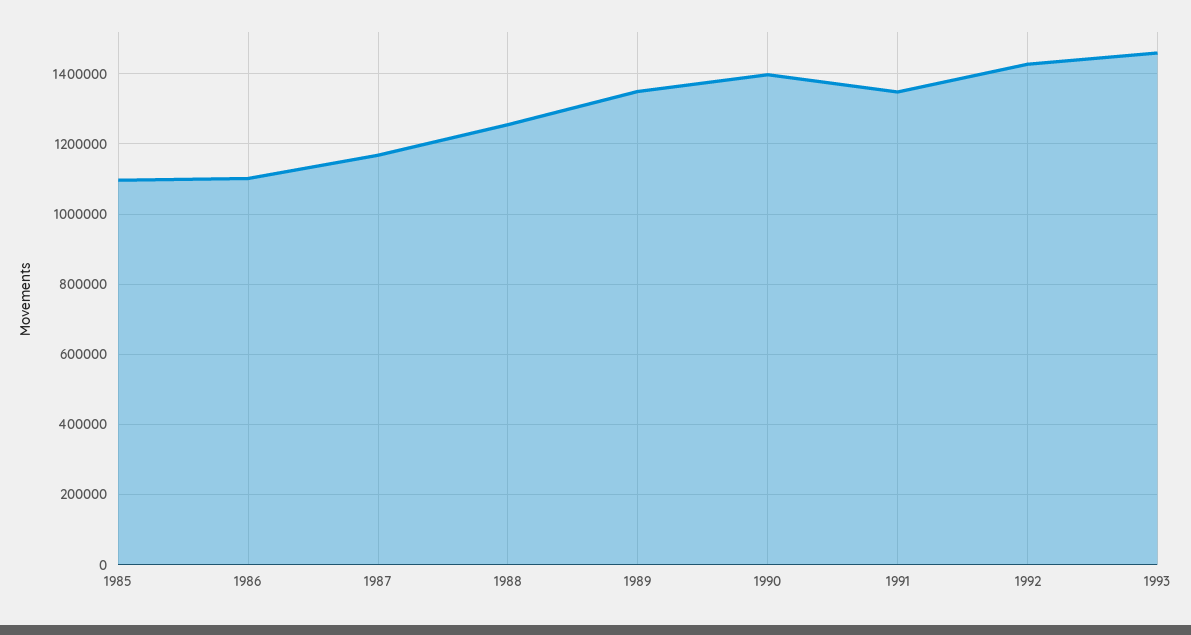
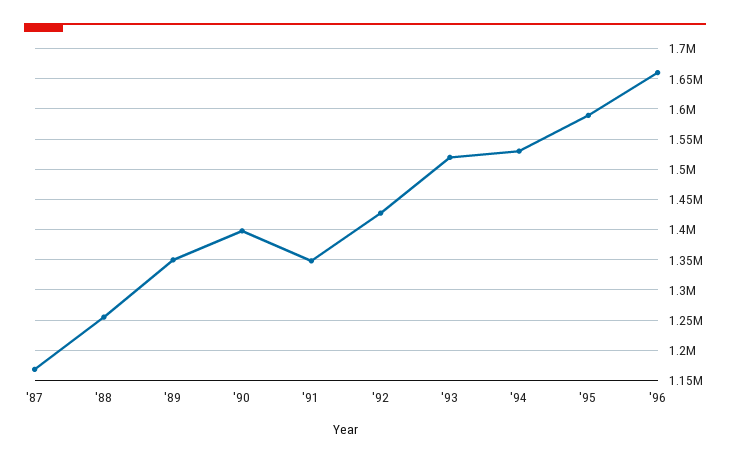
1985: 1100000 -> none
1986: 1100000 -> none
1993: 1460000 -> 1520000
'94: none -> 1530000
'95: none -> 1590000
'96: none -> 1660000

